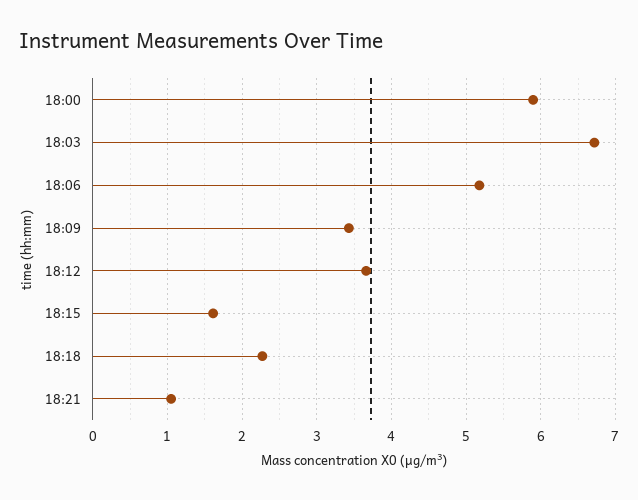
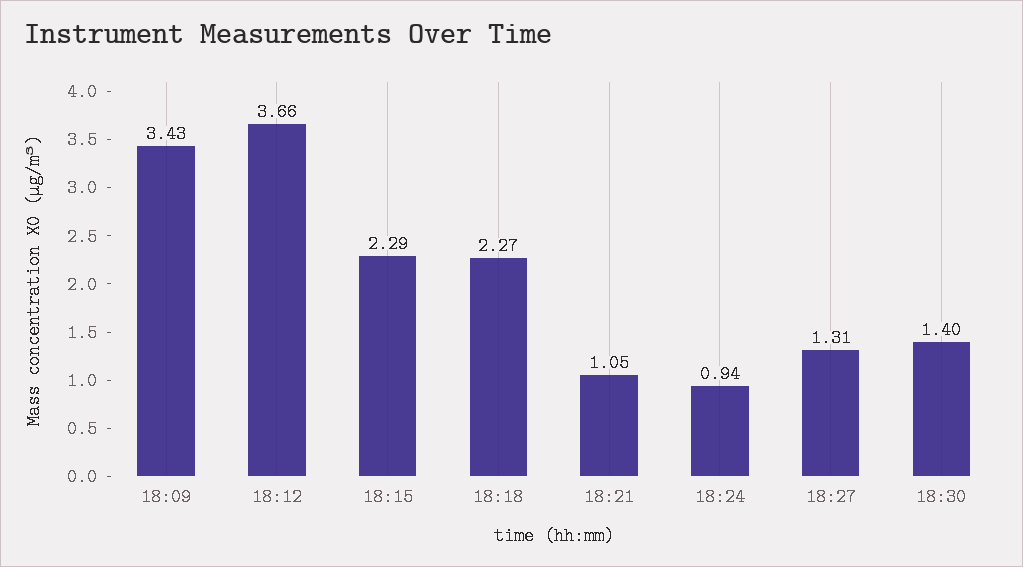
18:00: 5.9 -> none
18:03: 6.7 -> none
18:06: 5.2 -> none
18:15: 1.6 -> 2.29
18:24: none -> 0.94
18:27: none -> 1.31
18:30: none -> 1.4

